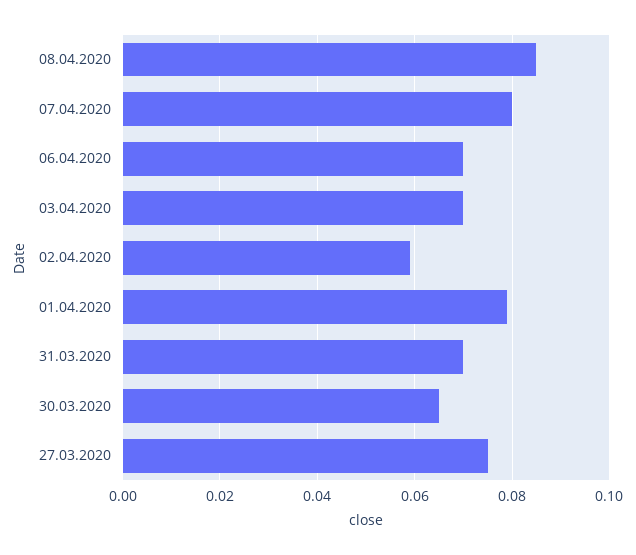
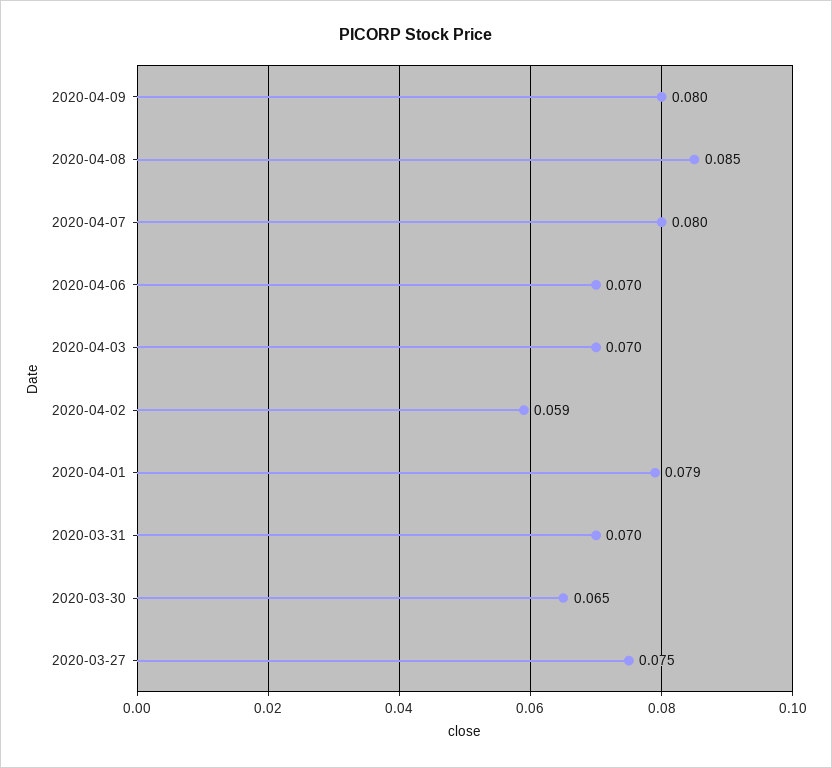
2020-04-09: none -> 0.08

